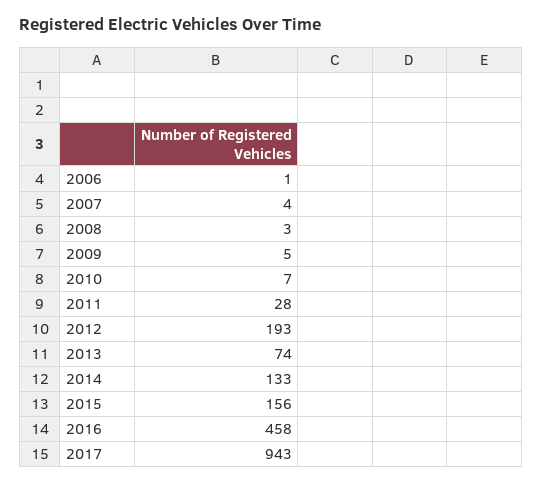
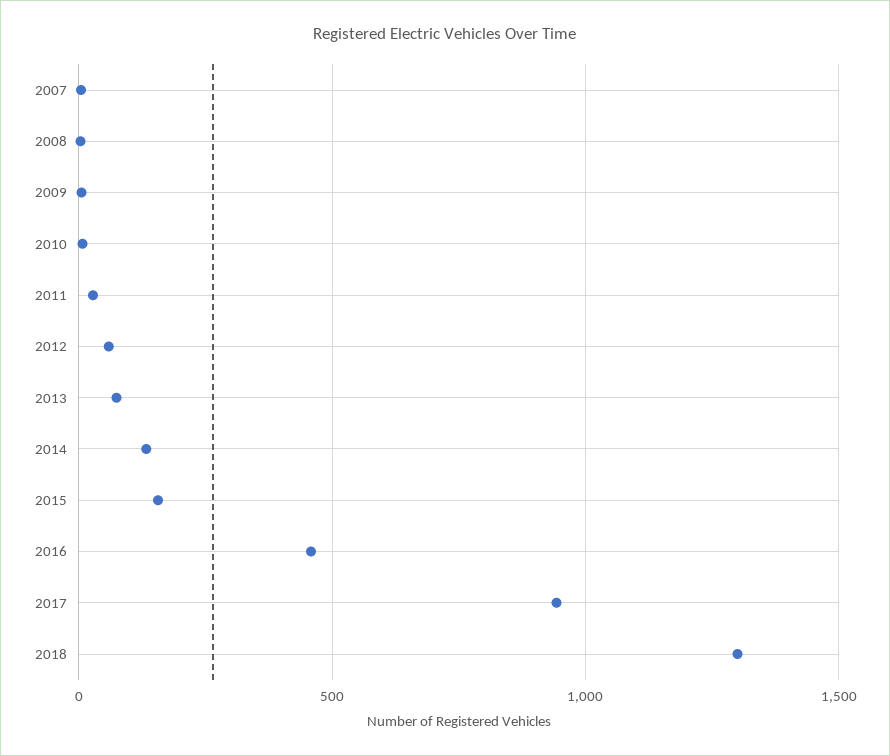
2006: 1 -> none
2012: 193 -> 50
2018: none -> 1300

